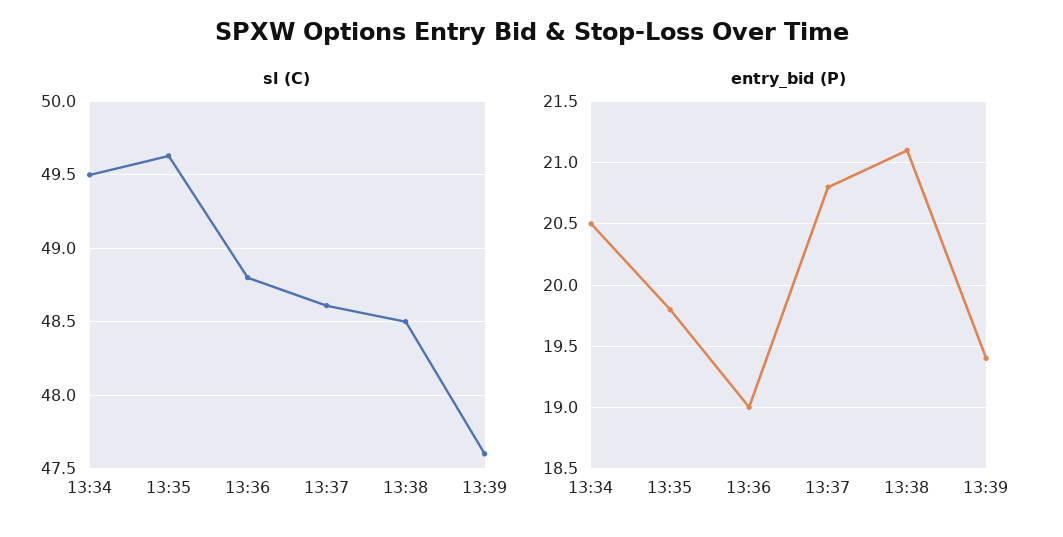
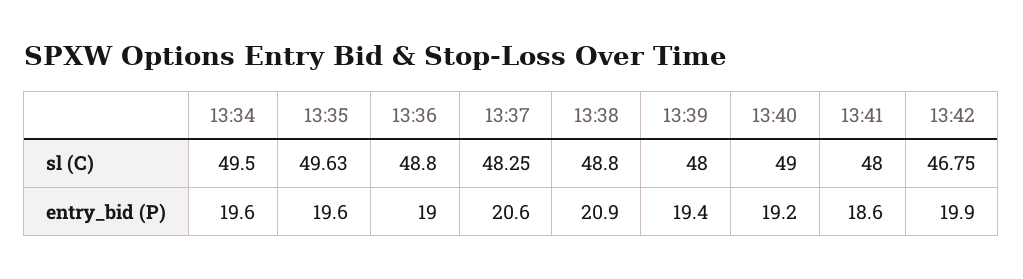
sl (C), 13:37: 48.6 -> 48.25
sl (C), 13:38: 48.5 -> 48.8
sl (C), 13:39: 47.6 -> 48
entry_bid (P), 13:34: 20.5 -> 19.6
entry_bid (P), 13:35: 19.8 -> 19.6
entry_bid (P), 13:37: 20.8 -> 20.6
entry_bid (P), 13:38: 21.1 -> 20.9
sl (C), 13:40: none -> 49
sl (C), 13:41: none -> 48
sl (C), 13:42: none -> 46.75
entry_bid (P), 13:40: none -> 19.2
entry_bid (P), 13:41: none -> 18.6
entry_bid (P), 13:42: none -> 19.9

